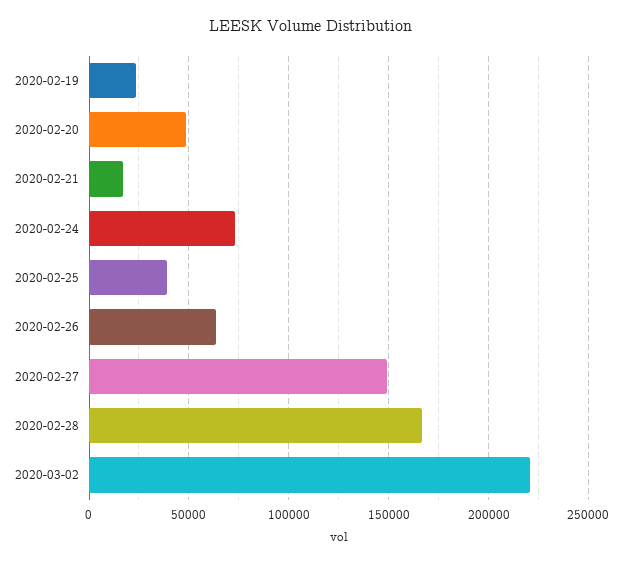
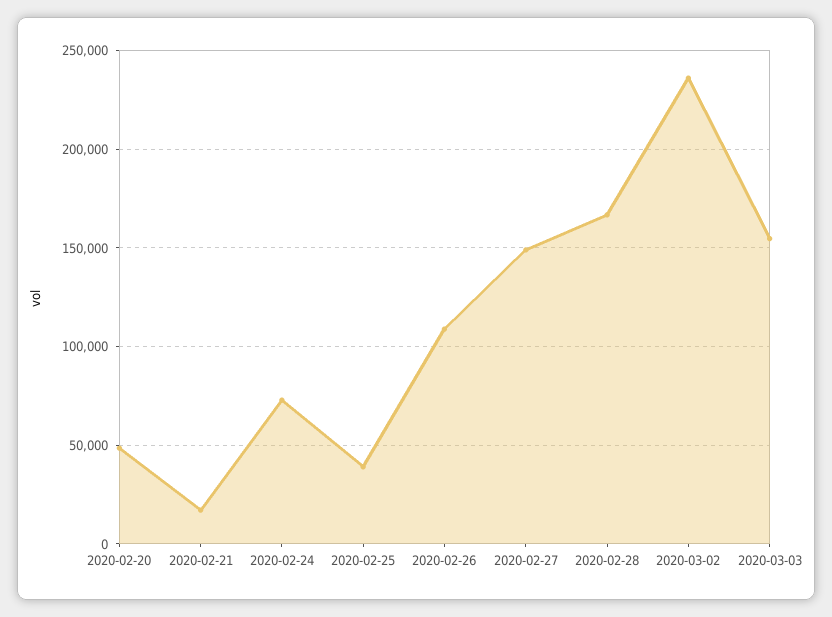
2020-02-19: 25000 -> none
2020-02-26: 65000 -> 110000
2020-03-02: 220000 -> 235000
2020-03-03: none -> 155000

